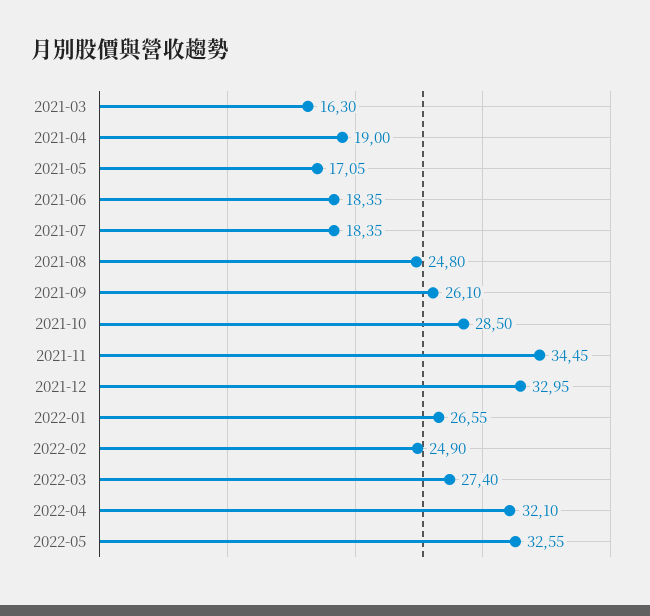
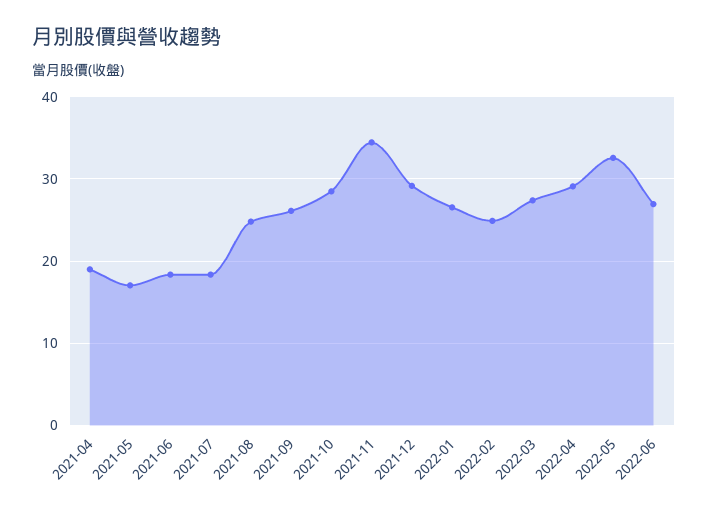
2021-03: 16.3 -> none
2021-12: 32.95 -> 29
2022-04: 32.1 -> 29
2022-06: none -> 27

